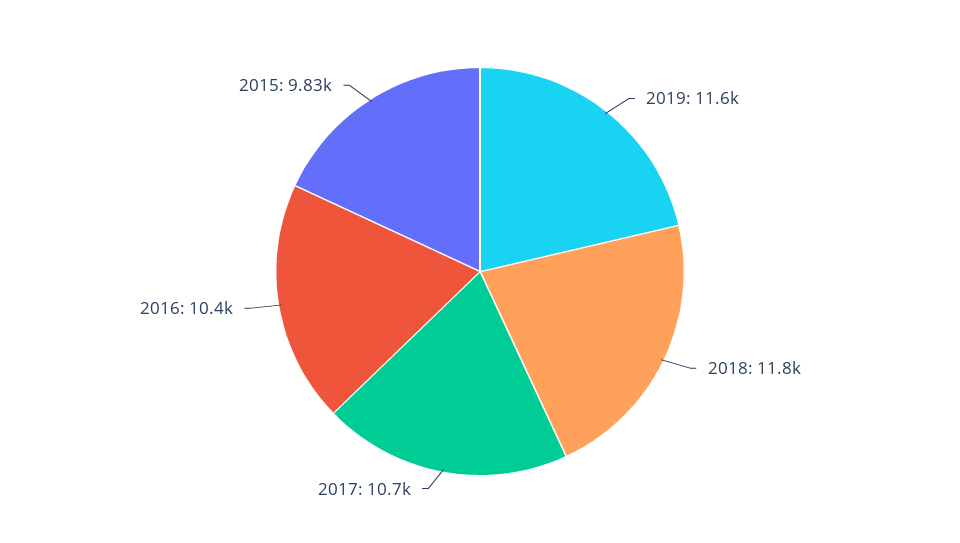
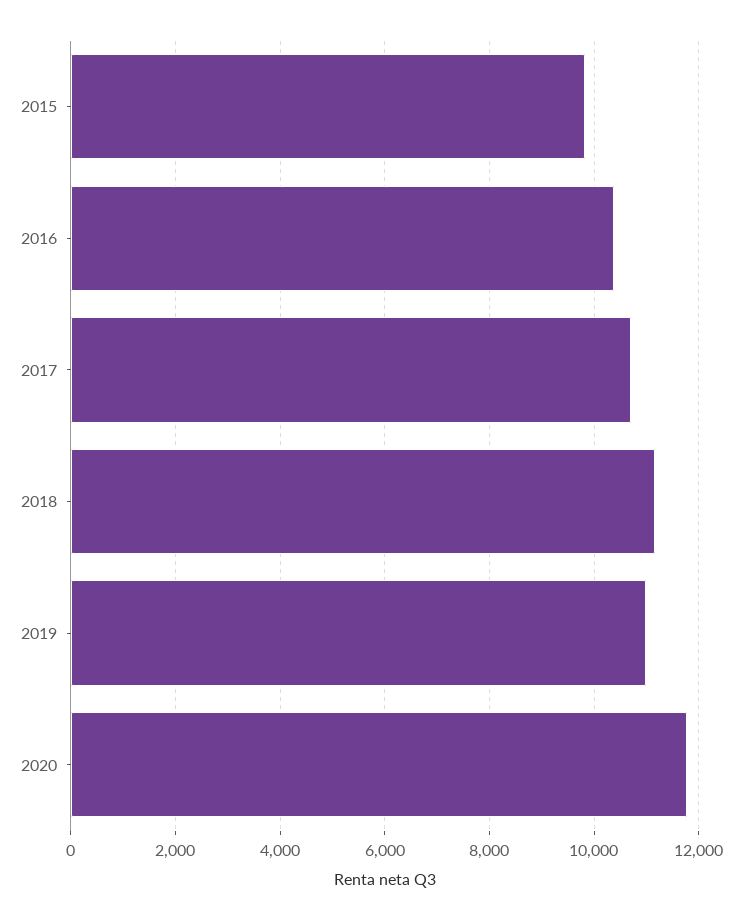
2019: 11600 -> 11000
2018: 11800 -> 11200
2020: none -> 11800

